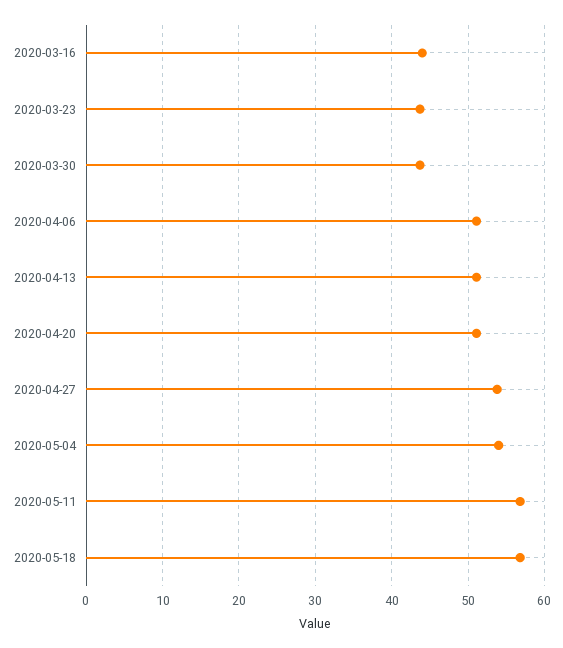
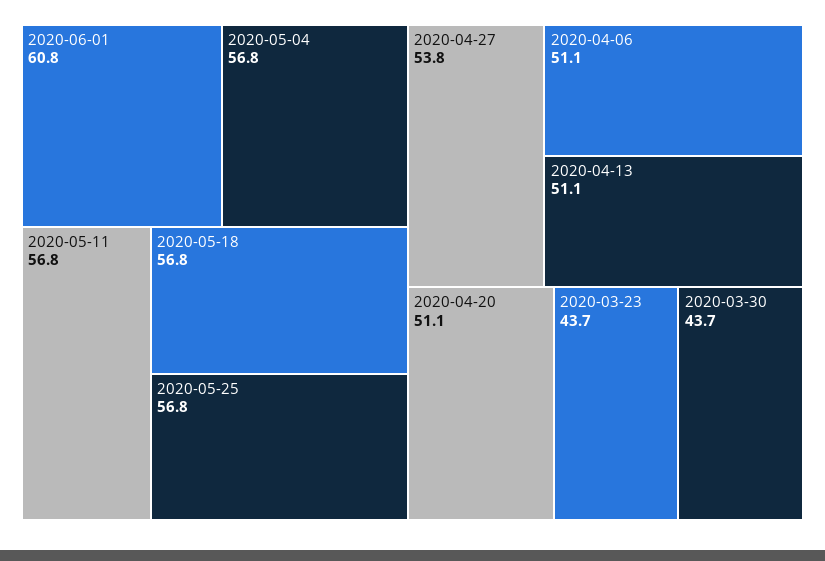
2020-03-16: 44 -> none
2020-05-04: 54 -> 56.8
2020-06-01: none -> 60.8
2020-05-25: none -> 56.8

